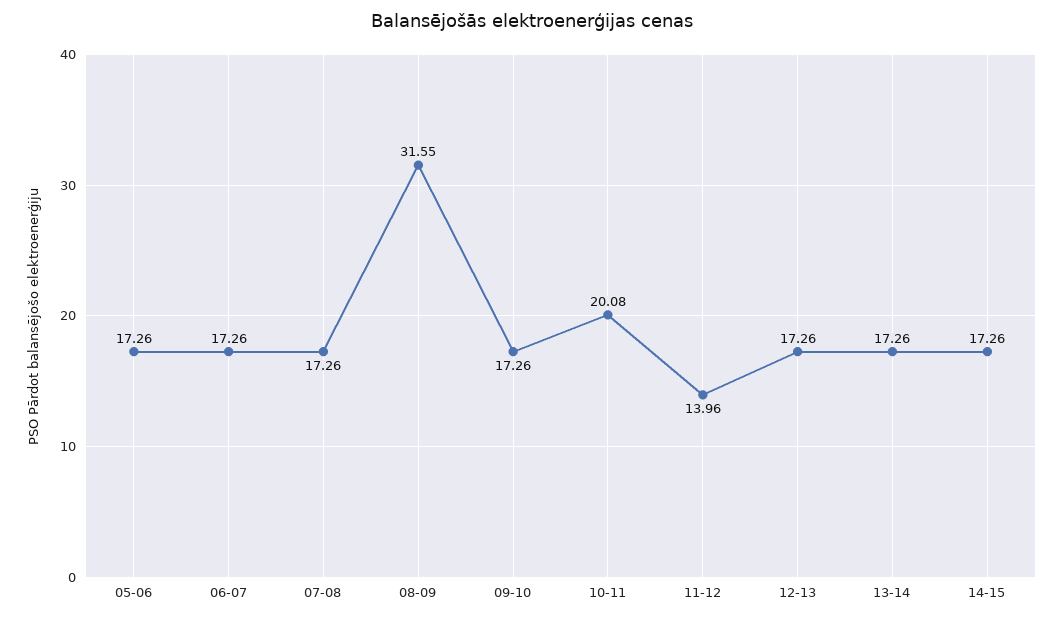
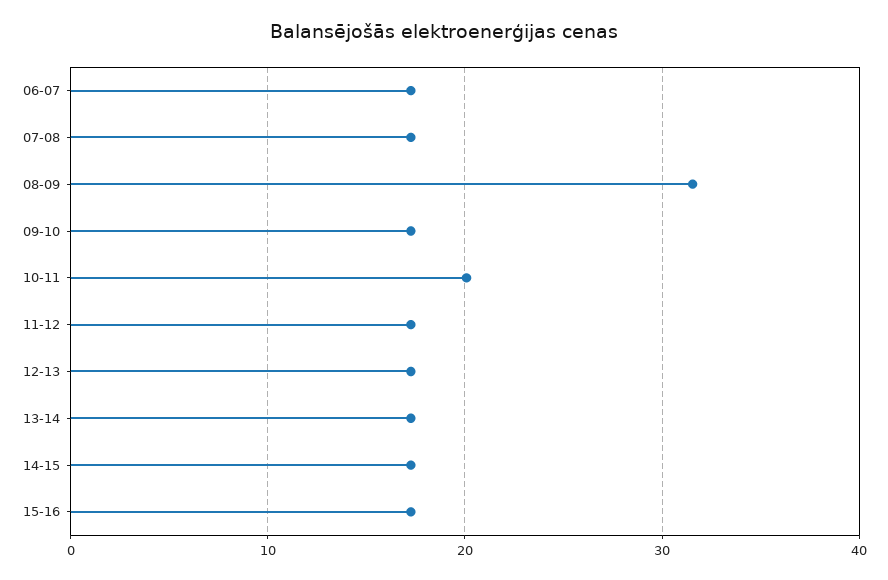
05-06: 17.26 -> none
11-12: 13.96 -> 17
15-16: none -> 17

